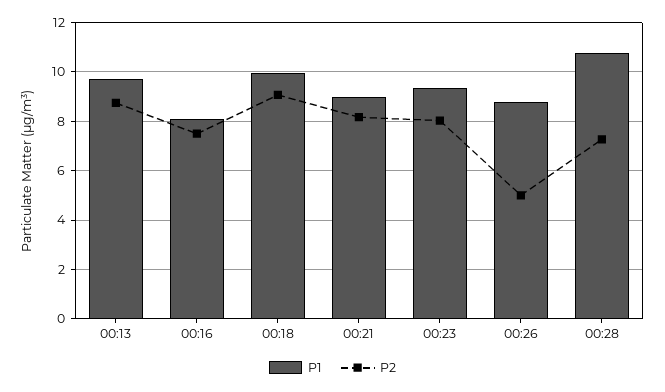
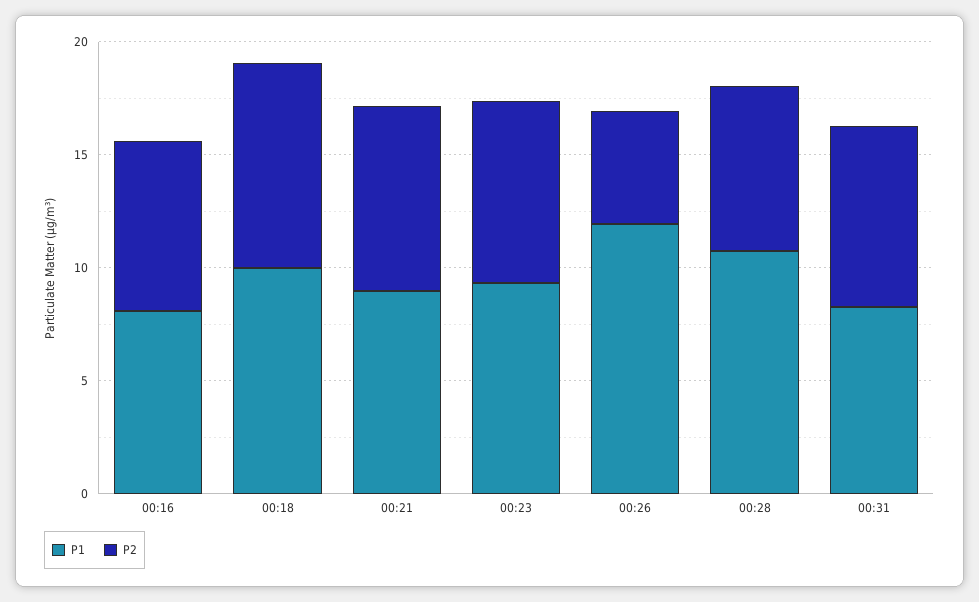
P1, 00:13: 9.75 -> none
P2, 00:13: 8.75 -> none
P1, 00:26: 8.75 -> 12
P1, 00:31: none -> 8
P2, 00:31: none -> 8

